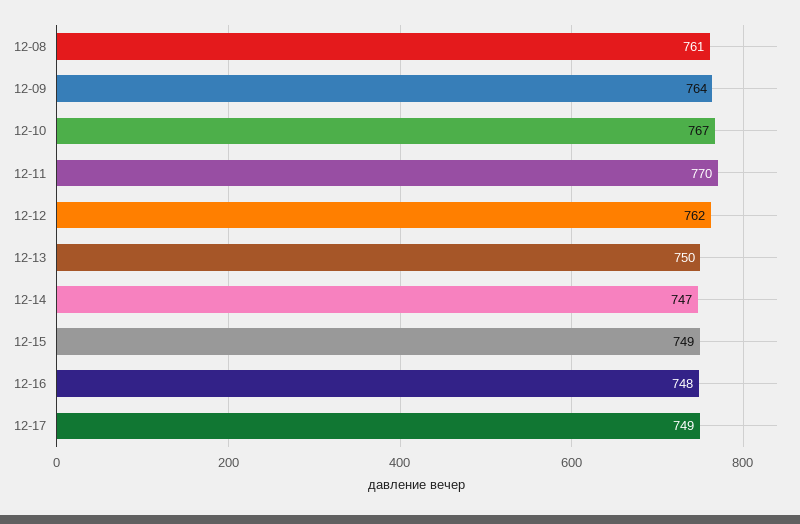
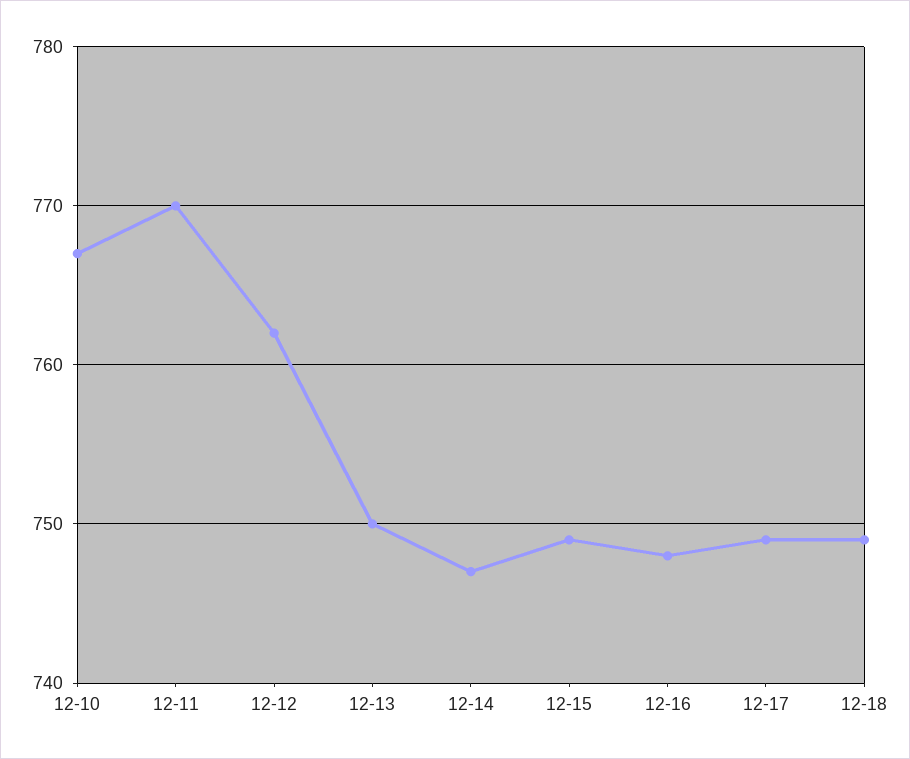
12-08: 761 -> none
12-09: 764 -> none
12-18: none -> 749

